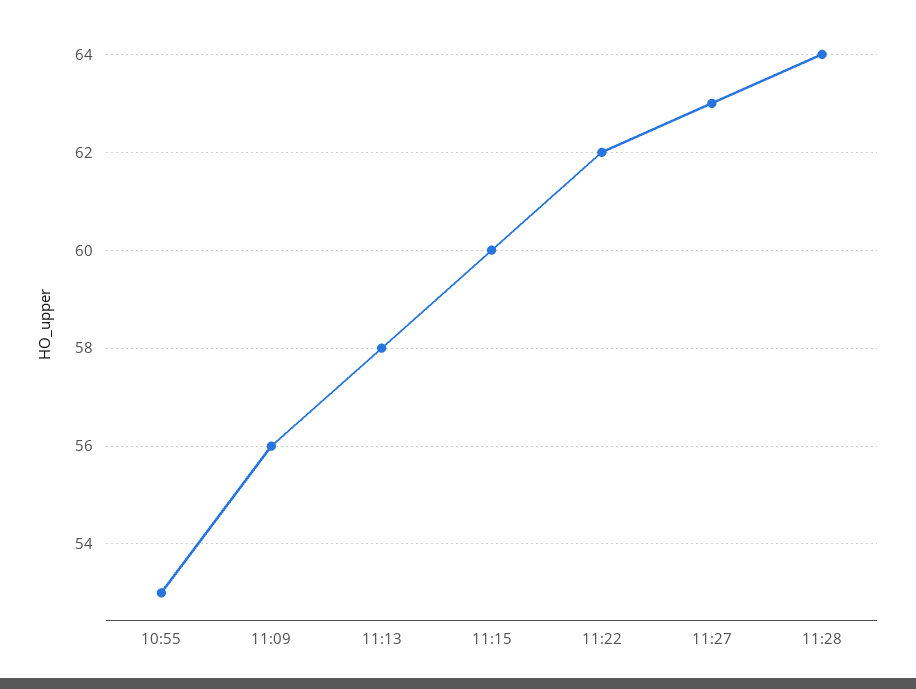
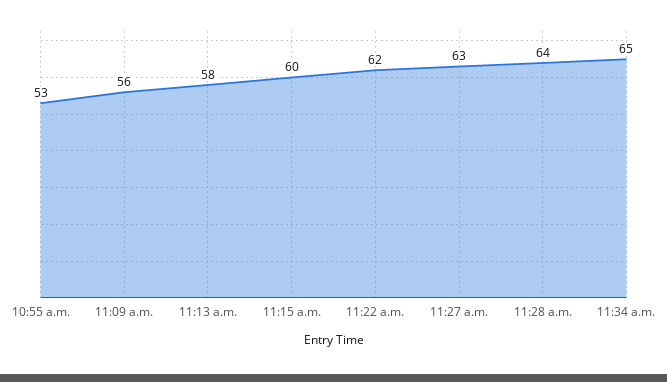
11:34 a.m.: none -> 65

